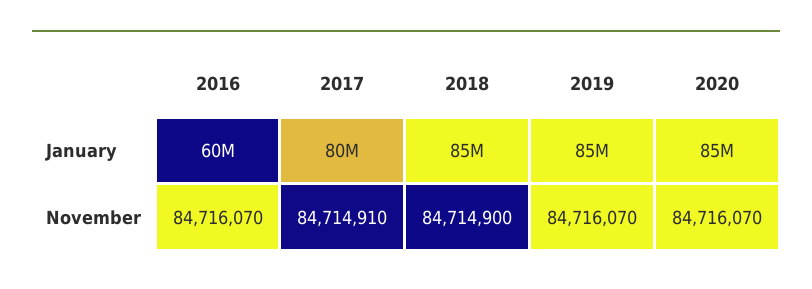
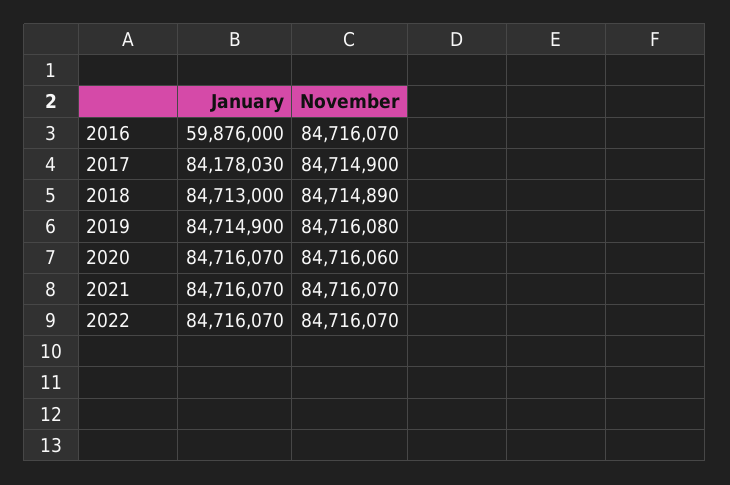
2017, January: 80000000 -> 84178030
2017, November: 84714910 -> 84714900
2018, November: 84714900 -> 84714890
2019, November: 84716070 -> 84716080
2020, November: 84716070 -> 84716060
2021, January: none -> 84716070
2021, November: none -> 84716070
2022, January: none -> 84716070
2022, November: none -> 84716070

